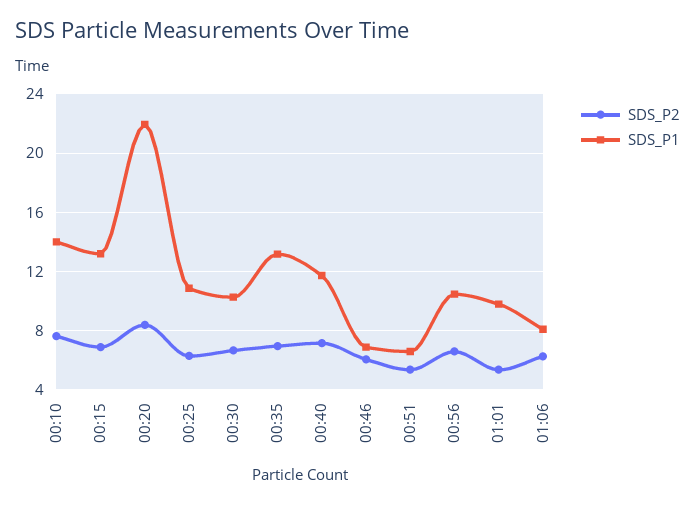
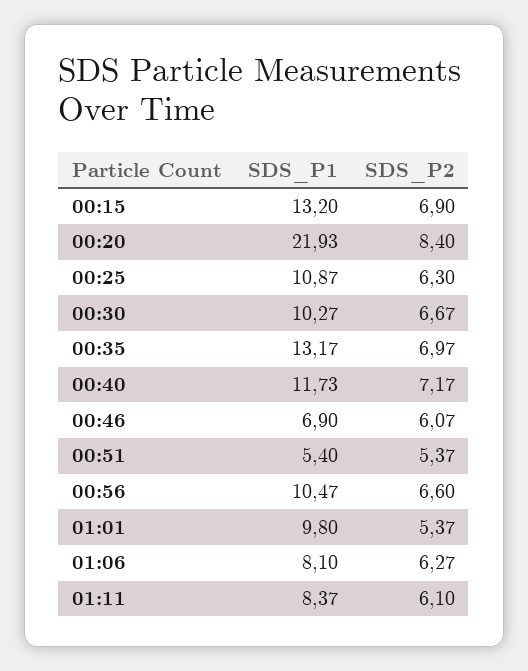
SDS_P2, 00:10: 7.5 -> none
SDS_P1, 00:10: 14 -> none
SDS_P1, 00:51: 6.5 -> 5.4
SDS_P1, 01:11: none -> 8.37
SDS_P2, 01:11: none -> 6.1

